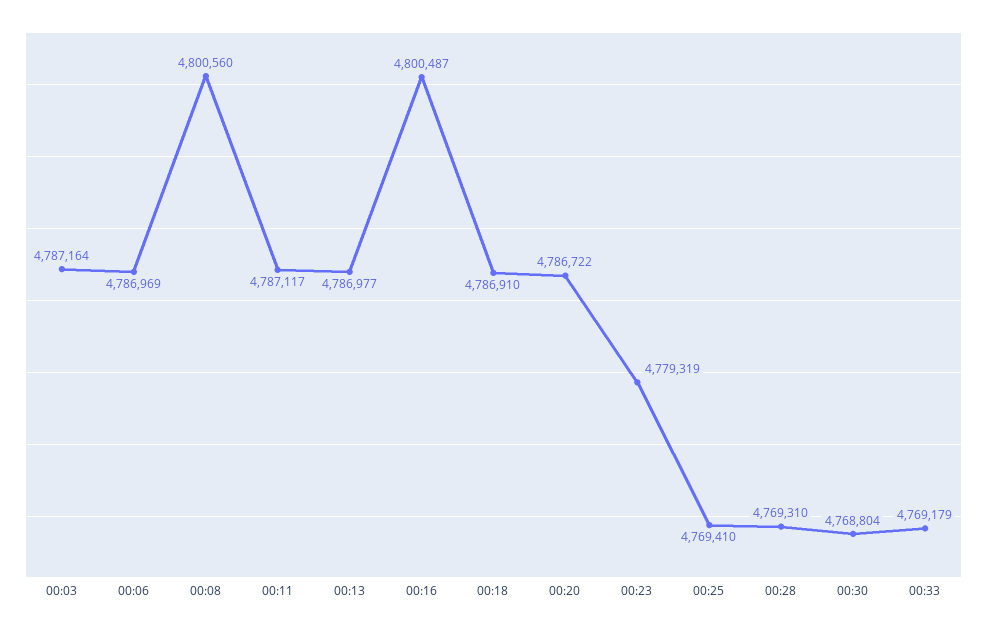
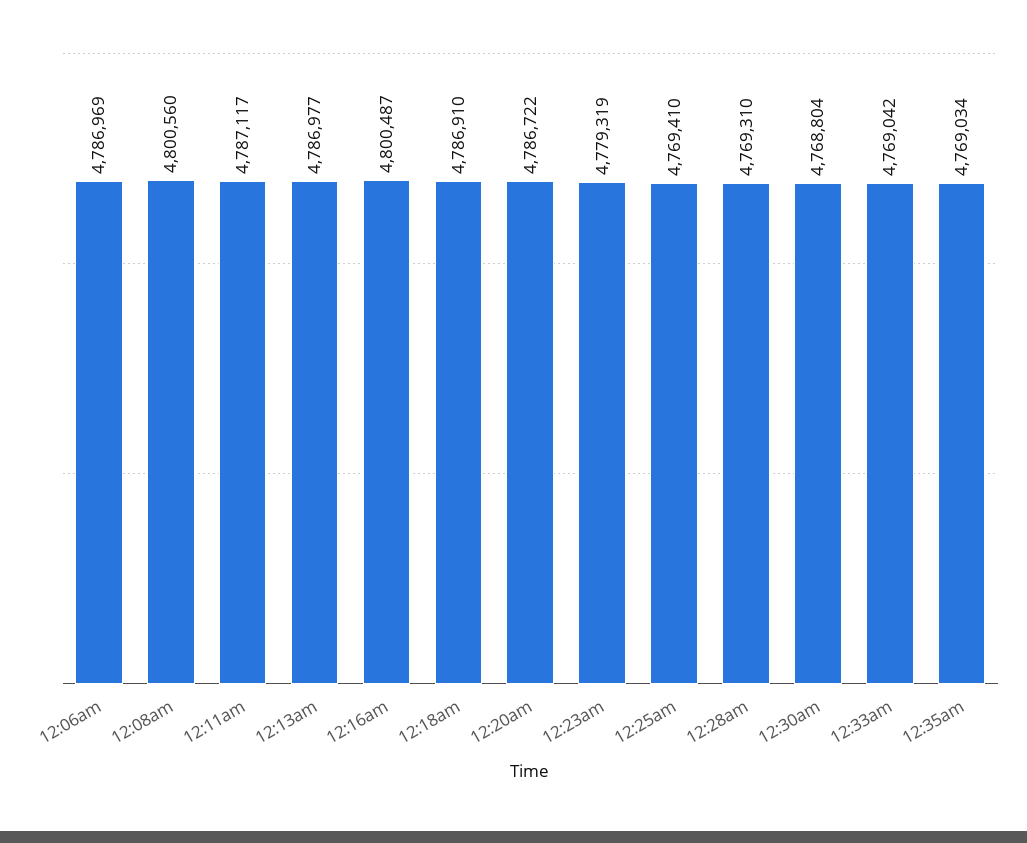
00:03: 4787164 -> none
00:33: 4769179 -> 4769042
12:35am: none -> 4769034

